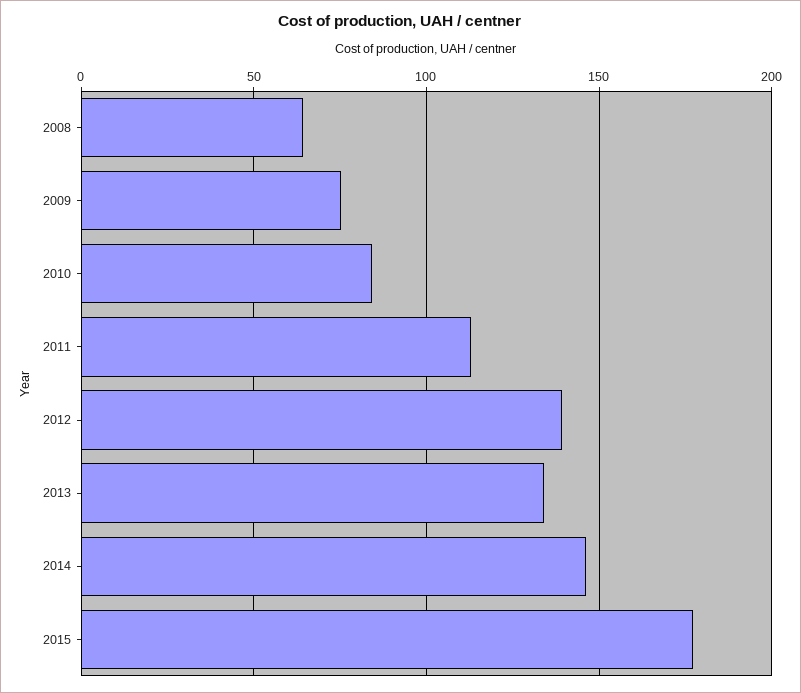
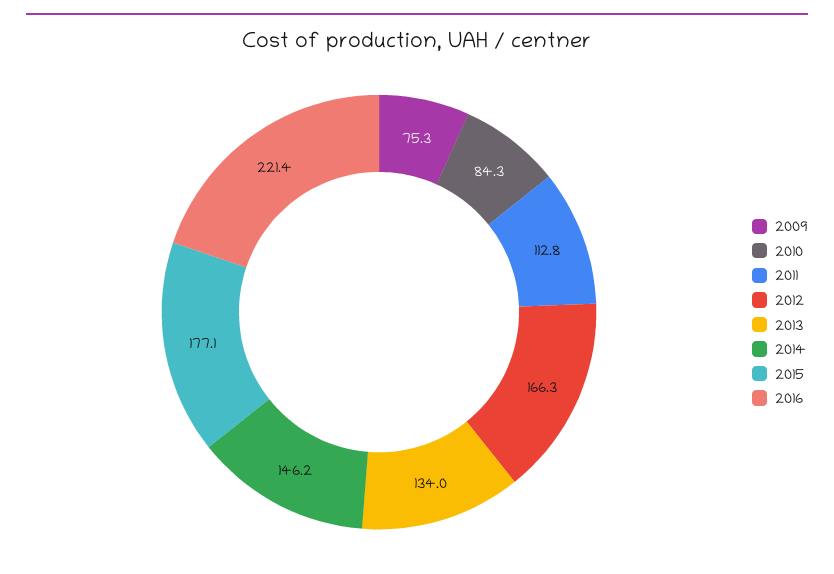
2008: 65 -> none
2012: 140 -> 166.3
2016: none -> 221.4

